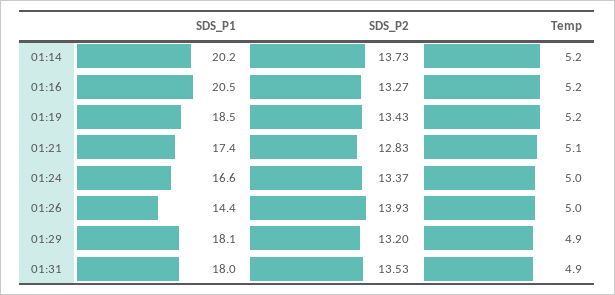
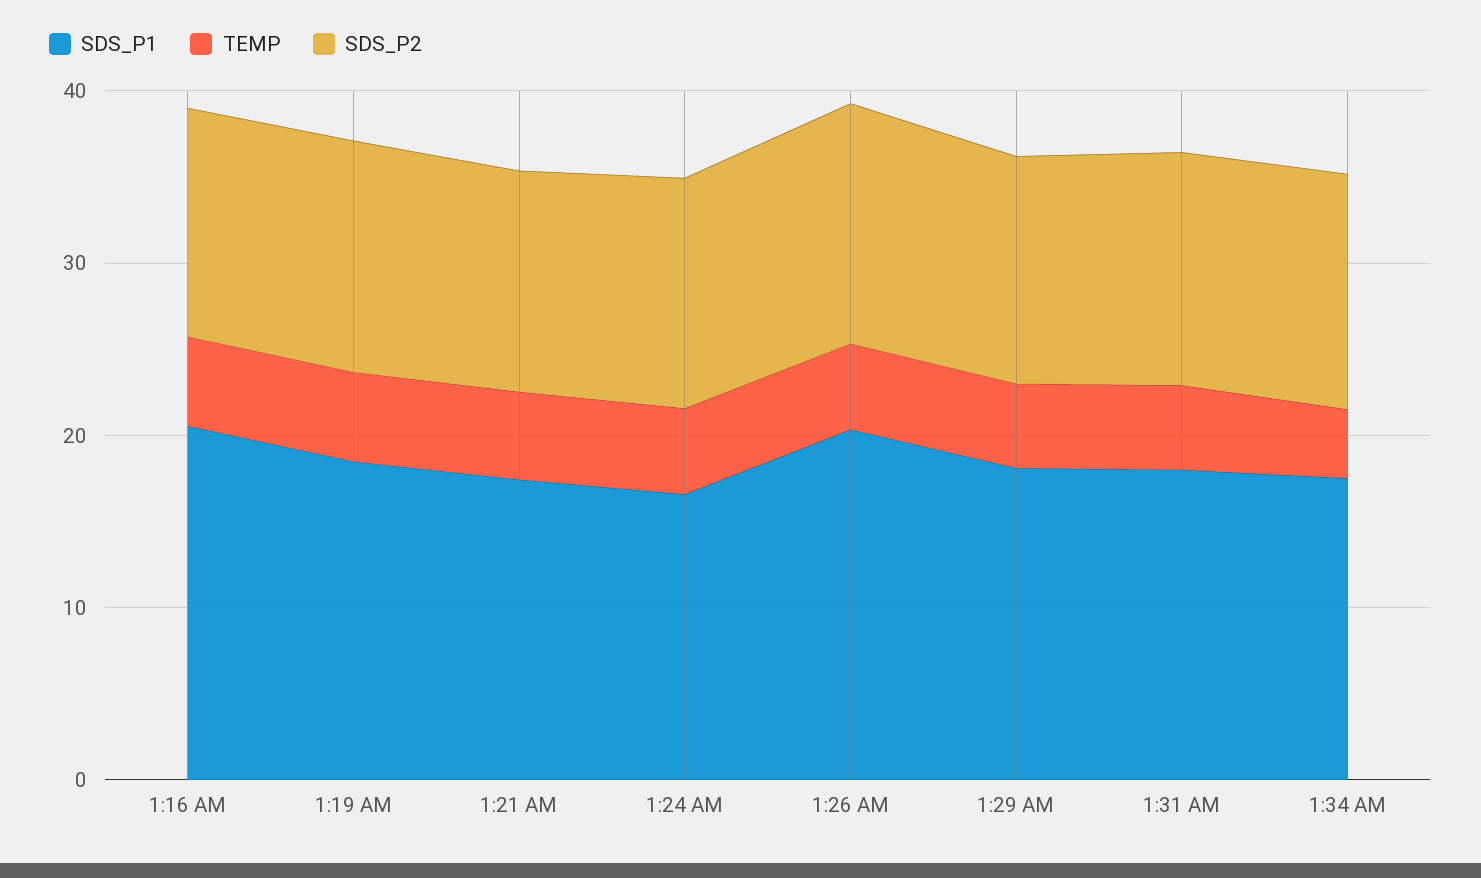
SDS_P1, 01:14: 20.2 -> none
SDS_P2, 01:14: 13.73 -> none
Temp, 01:14: 5.2 -> none
SDS_P1, 01:26: 14.4 -> 20
SDS_P1, 1:34 AM: none -> 18
Temp, 1:34 AM: none -> 4
SDS_P2, 1:34 AM: none -> 14

